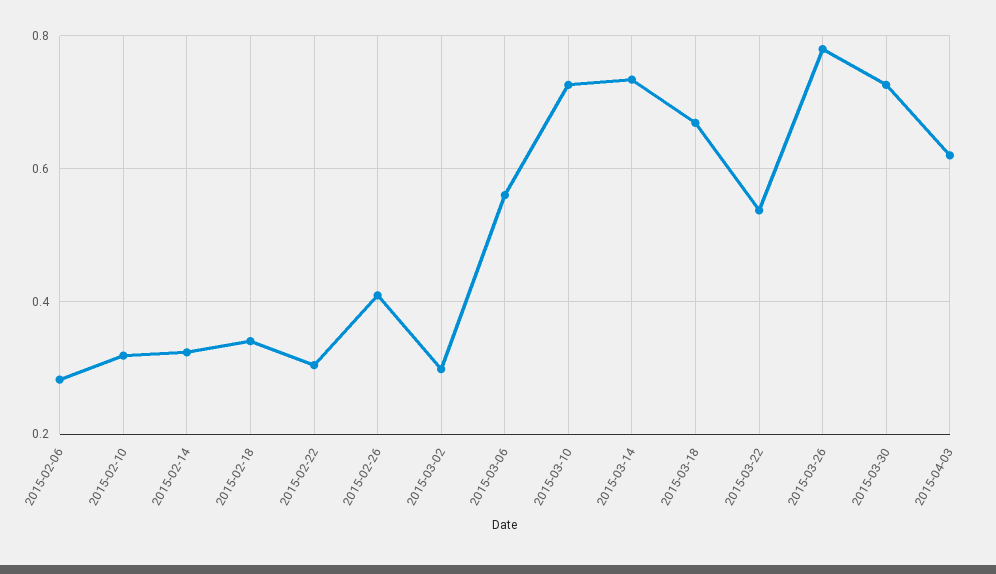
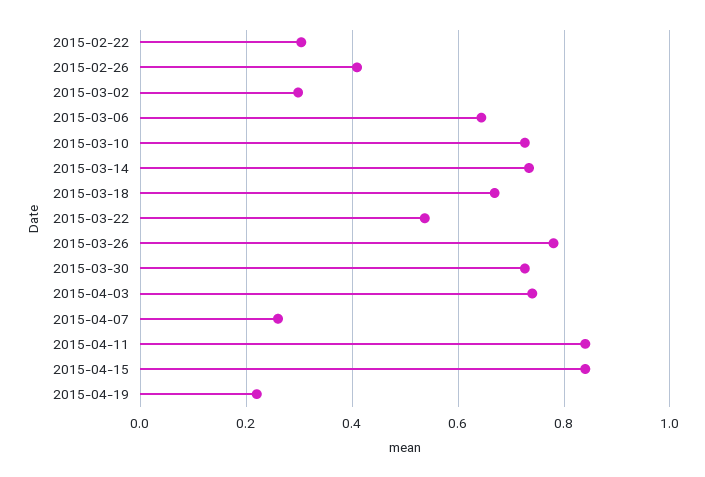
2015-02-06: 0.28 -> none
2015-02-10: 0.32 -> none
2015-02-14: 0.32 -> none
2015-02-18: 0.34 -> none
2015-03-06: 0.56 -> 0.64
2015-04-03: 0.62 -> 0.74
2015-04-07: none -> 0.26
2015-04-11: none -> 0.84
2015-04-15: none -> 0.84
2015-04-19: none -> 0.22

